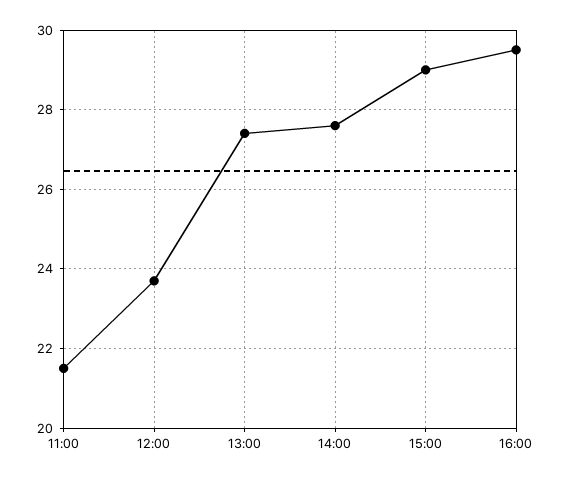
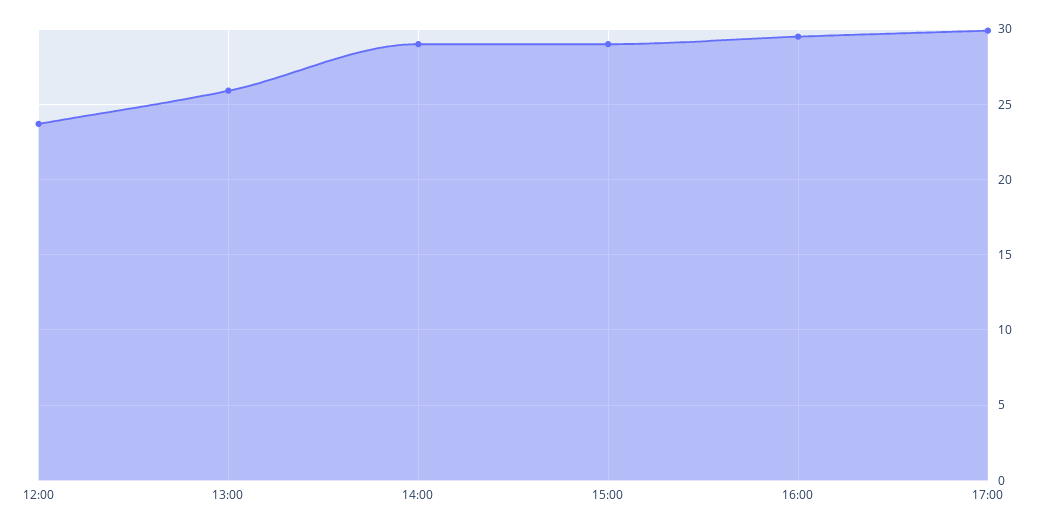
11:00: 21.5 -> none
13:00: 27.5 -> 26
14:00: 27.5 -> 29
17:00: none -> 30

